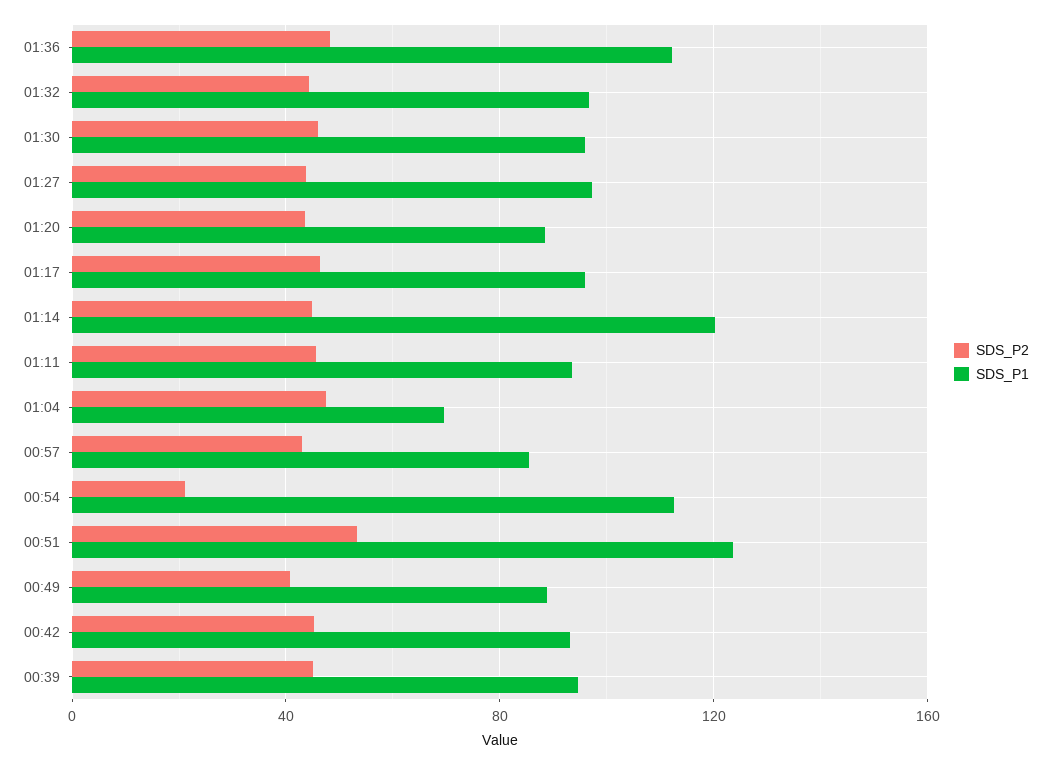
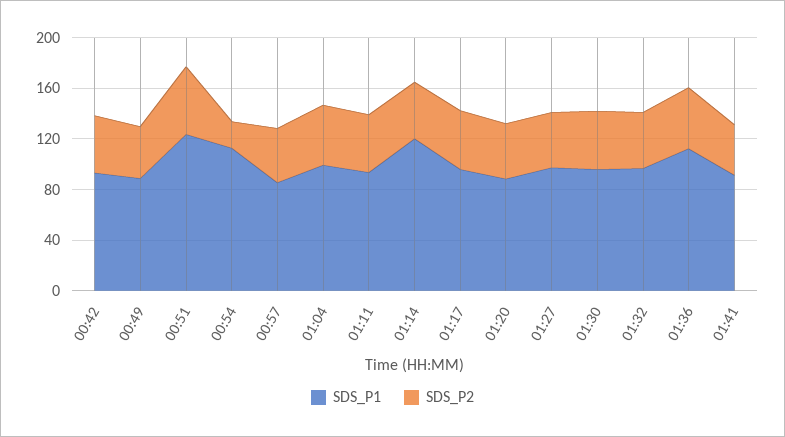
SDS_P1, 01:04: 70 -> 100
SDS_P2, 00:39: 45 -> none
SDS_P1, 00:39: 95 -> none
SDS_P1, 01:41: none -> 90
SDS_P2, 01:41: none -> 40

